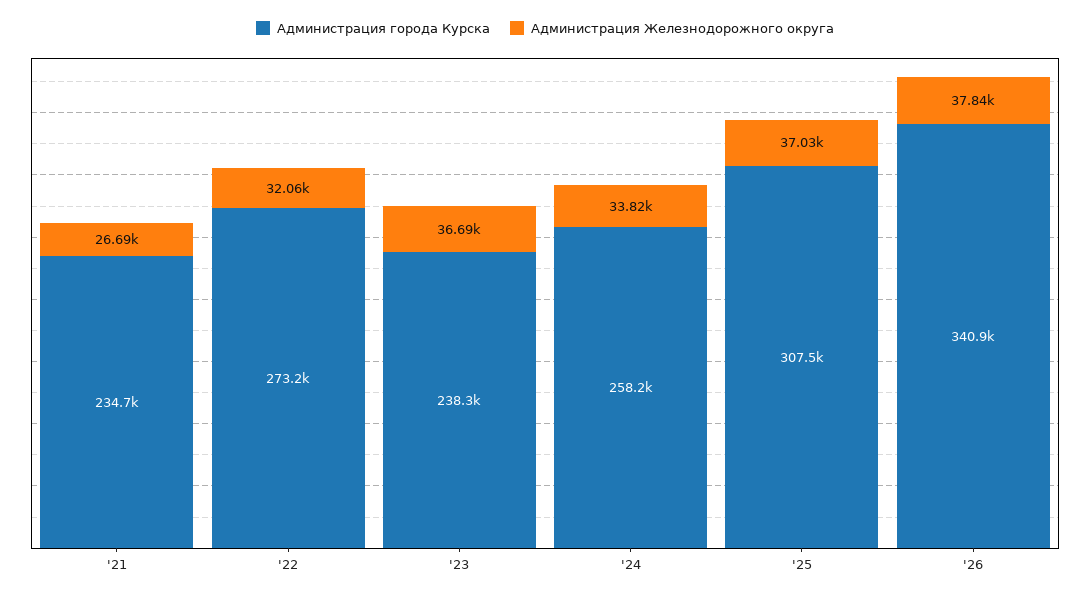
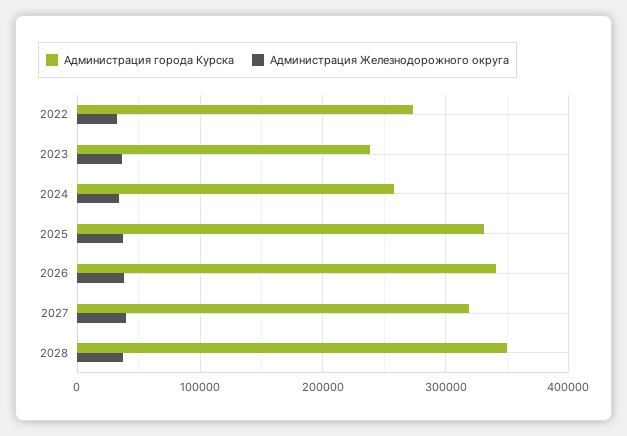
Администрация города Курска, '21: 234700 -> none
Администрация Железнодорожного округа, '21: 26690 -> none
Администрация города Курска, '25: 307500 -> 330000
Администрация города Курска, 2027: none -> 320000
Администрация Железнодорожного округа, 2027: none -> 40000
Администрация города Курска, 2028: none -> 350000
Администрация Железнодорожного округа, 2028: none -> 40000

